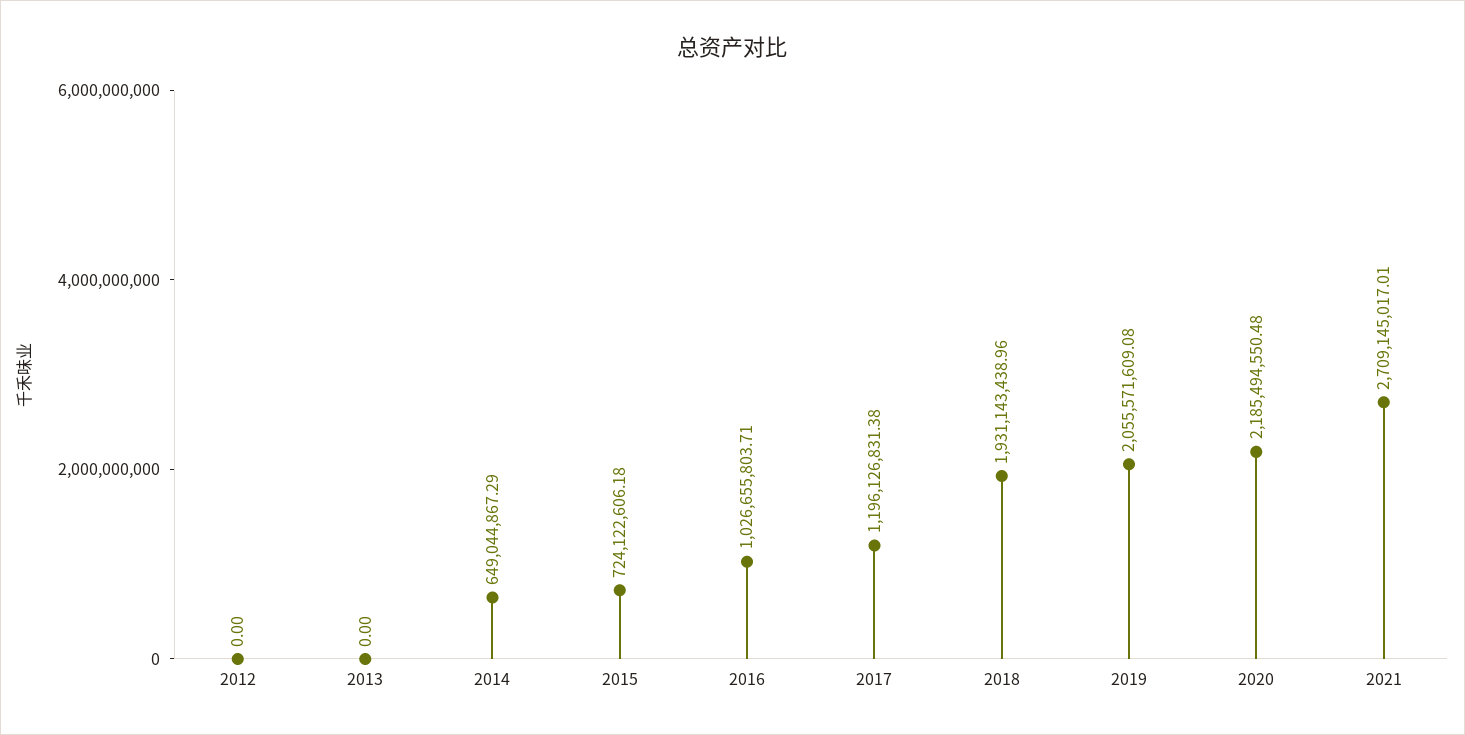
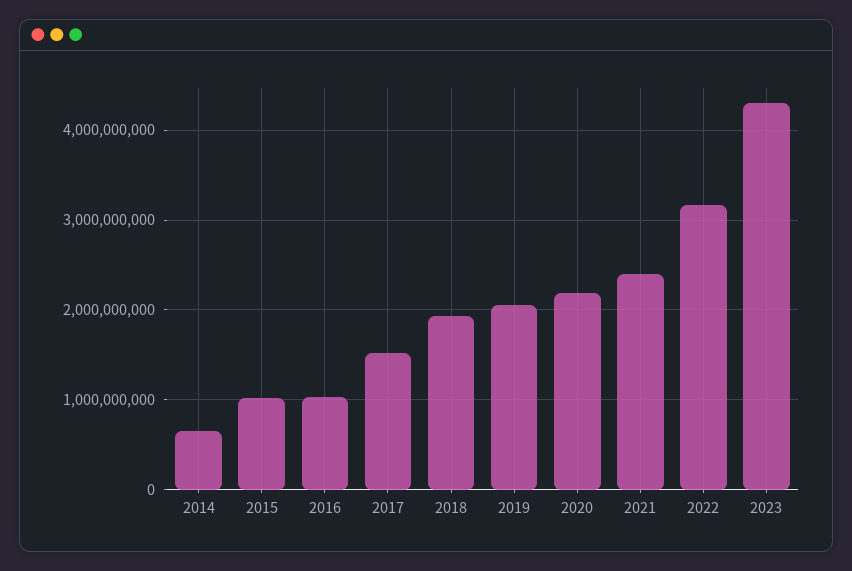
2012: 0 -> none
2013: 0 -> none
2015: 724122606.18 -> 1000000000
2017: 1196126831.38 -> 1500000000
2021: 2709145017.01 -> 2400000000
2022: none -> 3200000000
2023: none -> 4300000000

